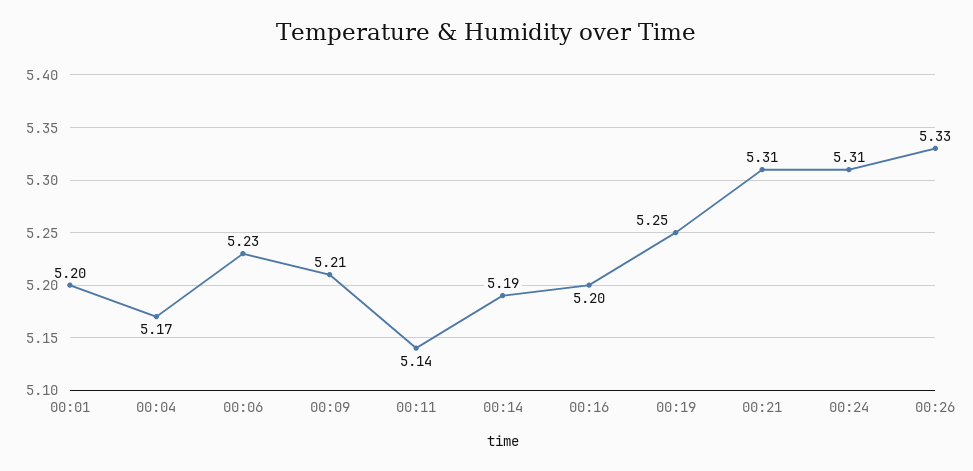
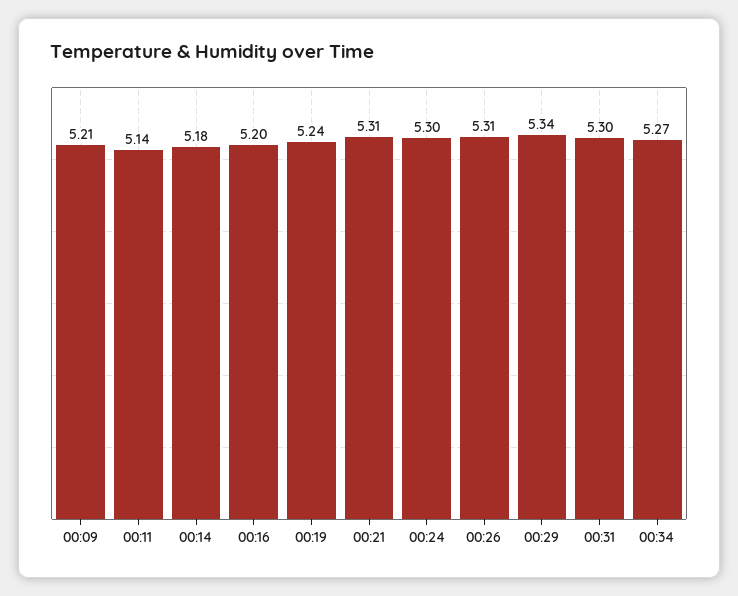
00:01: 5.2 -> none
00:04: 5.17 -> none
00:06: 5.23 -> none
00:14: 5.19 -> 5.18
00:19: 5.25 -> 5.24
00:24: 5.31 -> 5.3
00:26: 5.33 -> 5.31
00:29: none -> 5.34
00:31: none -> 5.3
00:34: none -> 5.27

